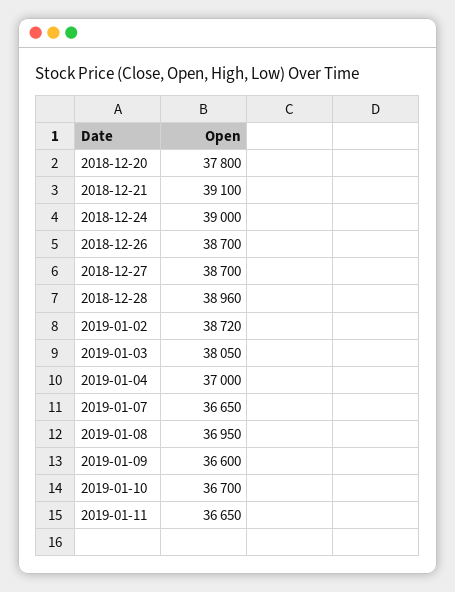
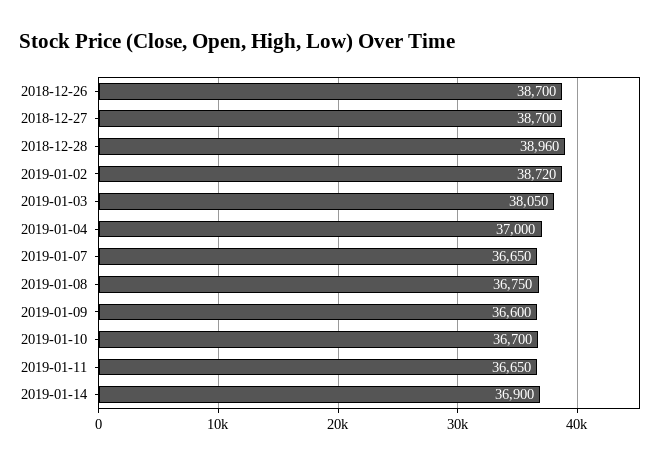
2018-12-20: 37800 -> none
2018-12-21: 39100 -> none
2018-12-24: 39000 -> none
2019-01-08: 36950 -> 36750
2019-01-14: none -> 36900

